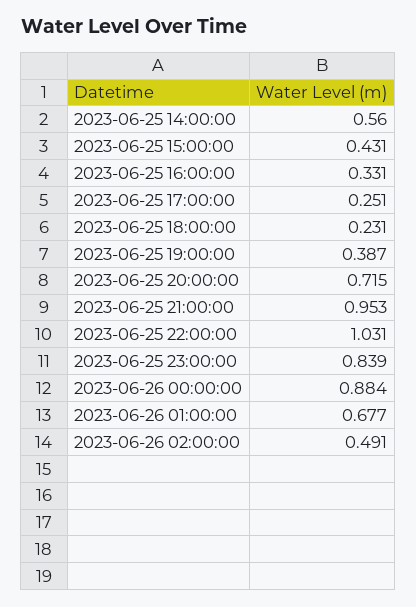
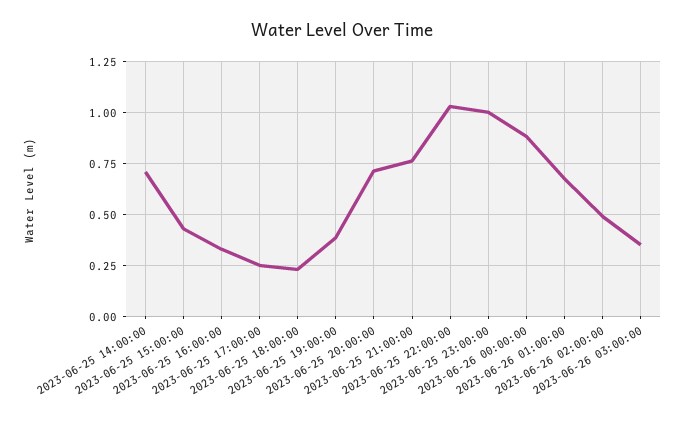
2023-06-25 14:00:00: 0.56 -> 0.7
2023-06-25 21:00:00: 0.953 -> 0.75
2023-06-25 23:00:00: 0.839 -> 1
2023-06-26 03:00:00: none -> 0.35

